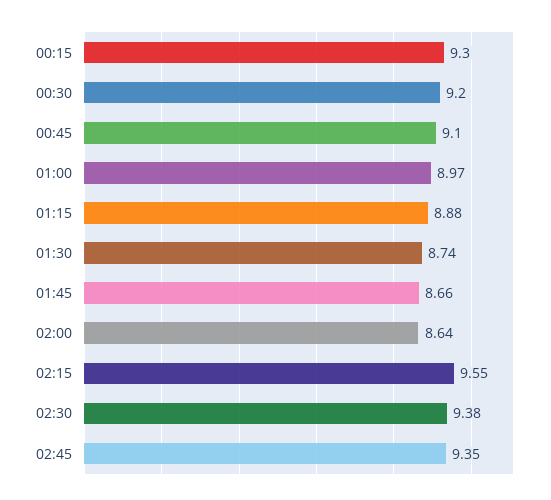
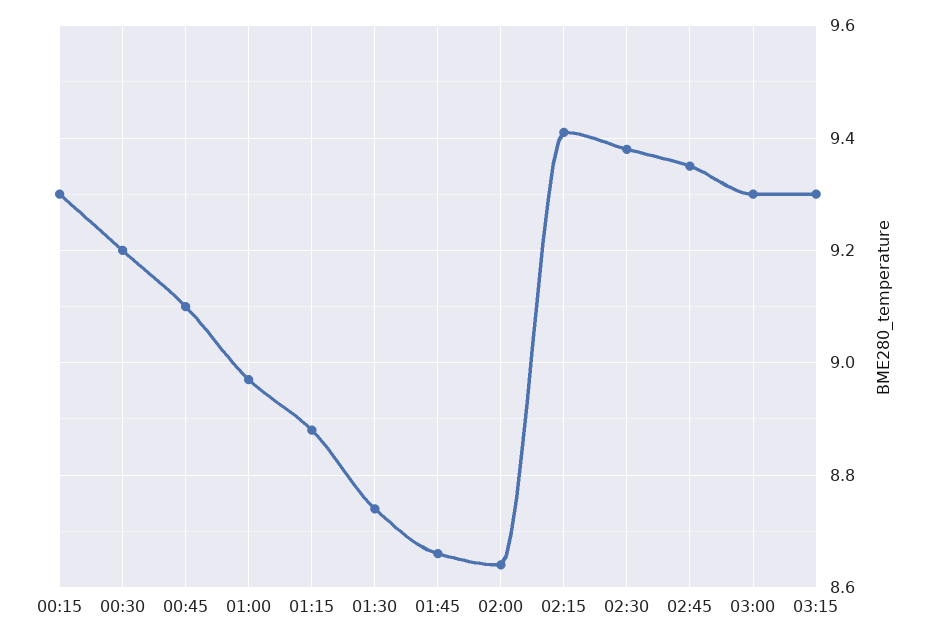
02:15: 9.55 -> 9.4
03:00: none -> 9.3
03:15: none -> 9.3

